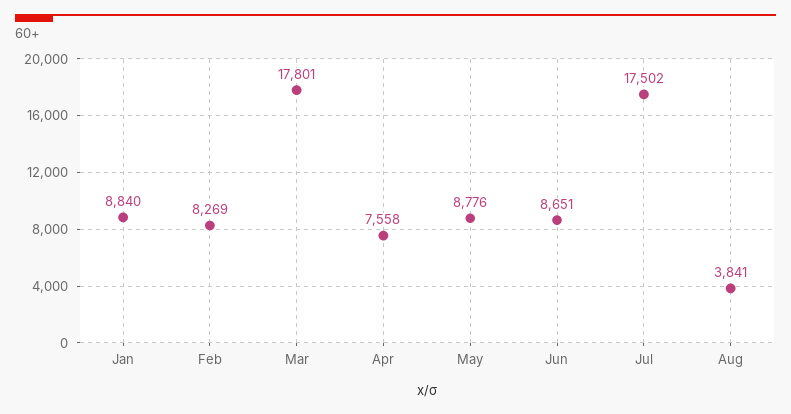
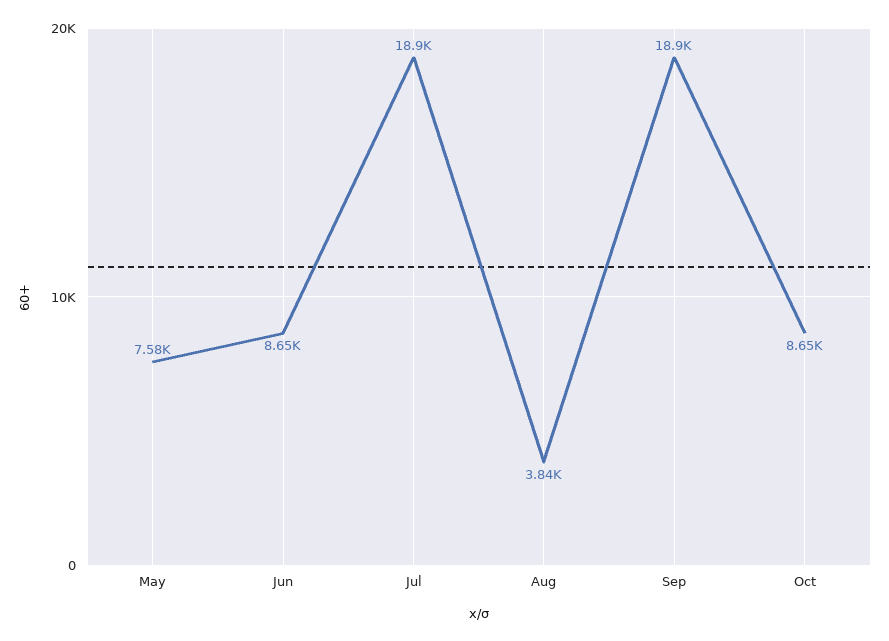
Jan: 8840 -> none
Feb: 8269 -> none
Mar: 17801 -> none
Apr: 7558 -> none
May: 8776 -> 7580
Jul: 17502 -> 18900
Sep: none -> 18900
Oct: none -> 8650

